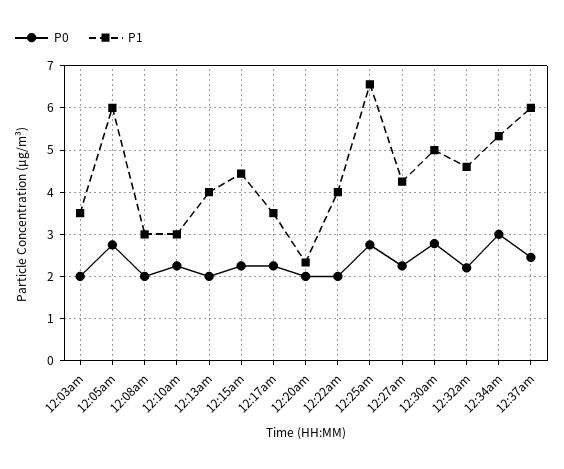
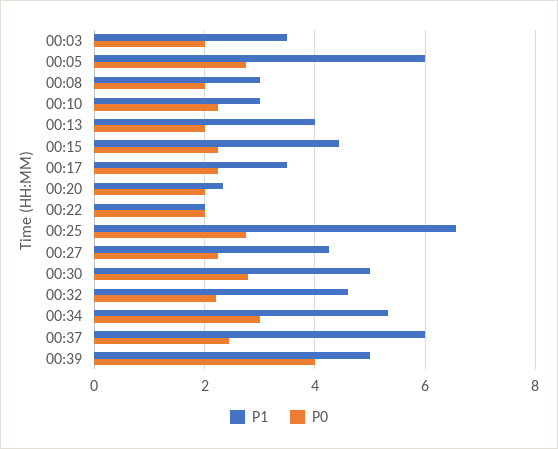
P1, 12:22am: 4 -> 2
P1, 00:39: none -> 5
P0, 00:39: none -> 4

